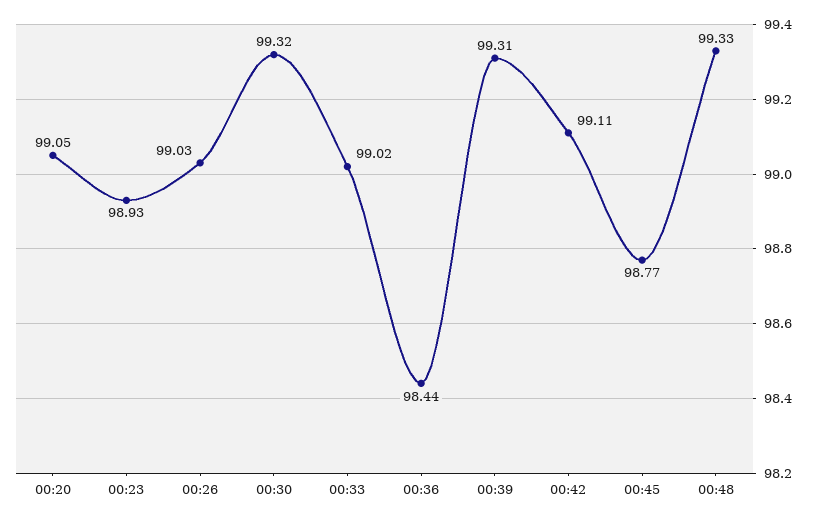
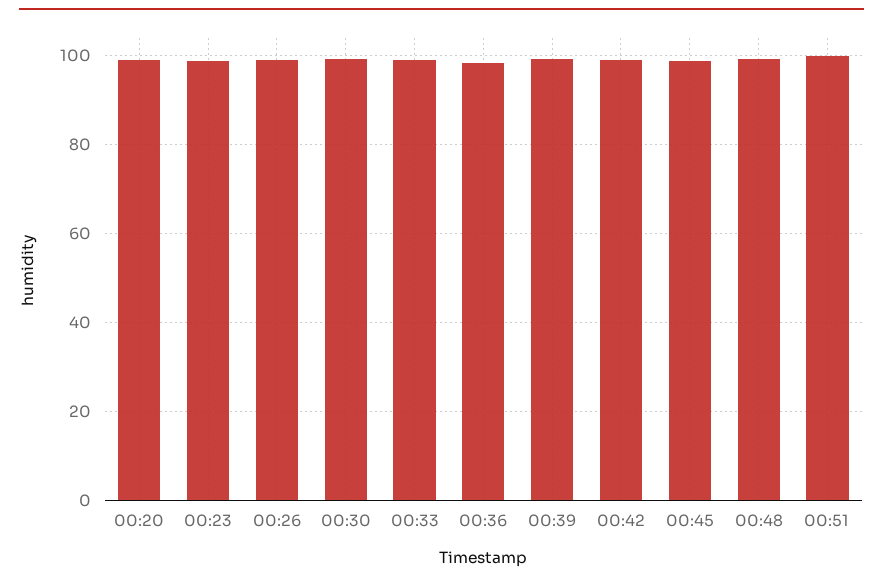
00:51: none -> 100

